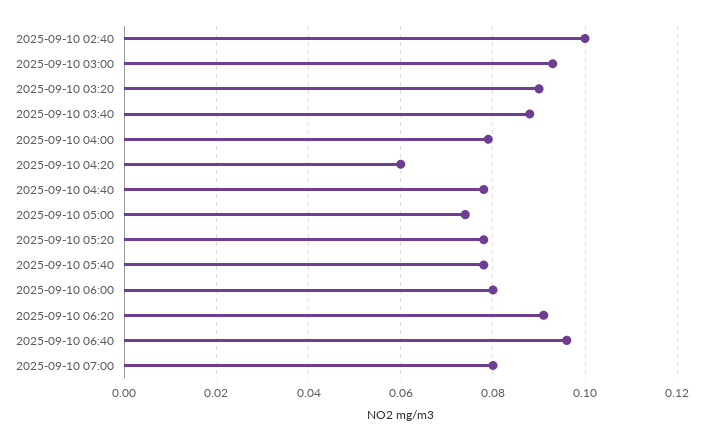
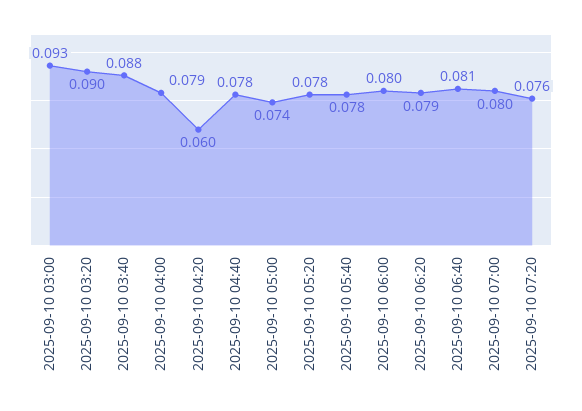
2025-09-10 02:40: 0.1 -> none
2025-09-10 06:20: 0.09 -> 0.079
2025-09-10 06:40: 0.095 -> 0.081
2025-09-10 07:20: none -> 0.076

